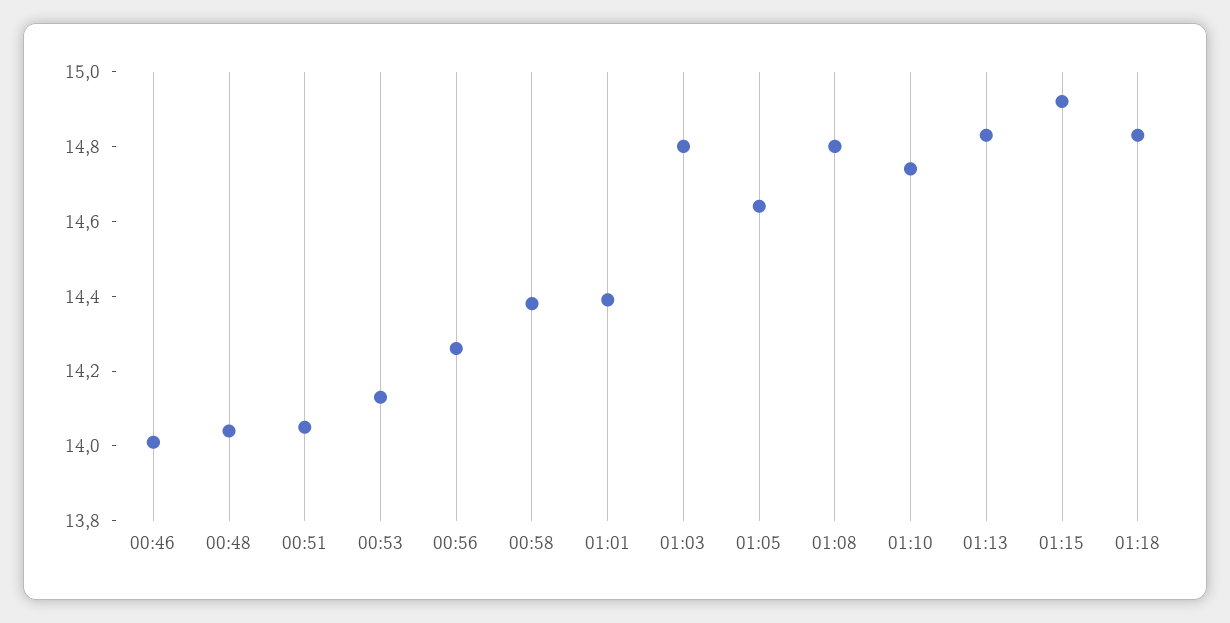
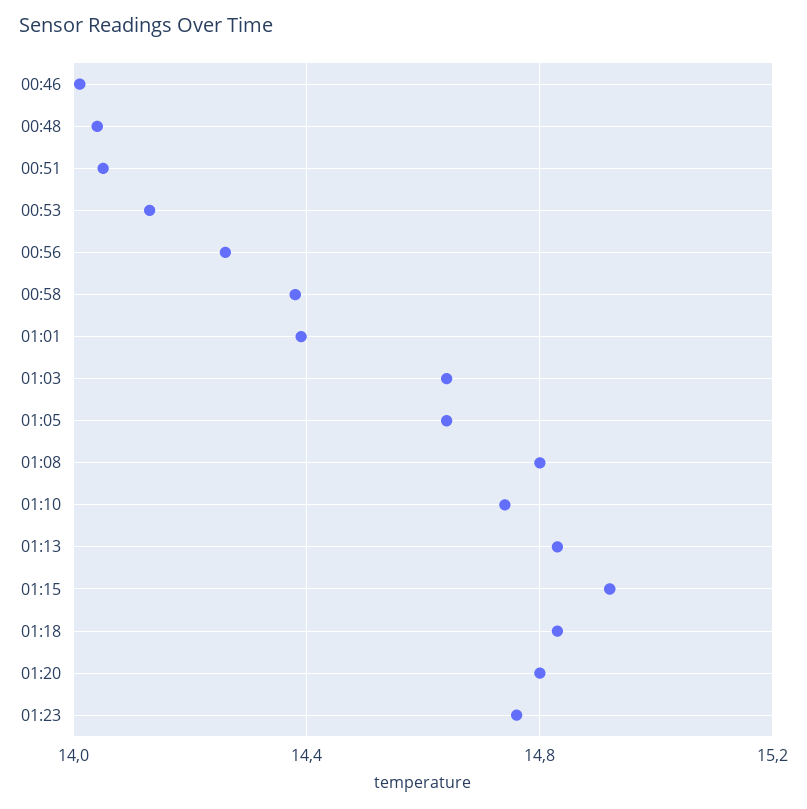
01:03: 14.8 -> 14.65
01:20: none -> 14.8
01:23: none -> 14.75

